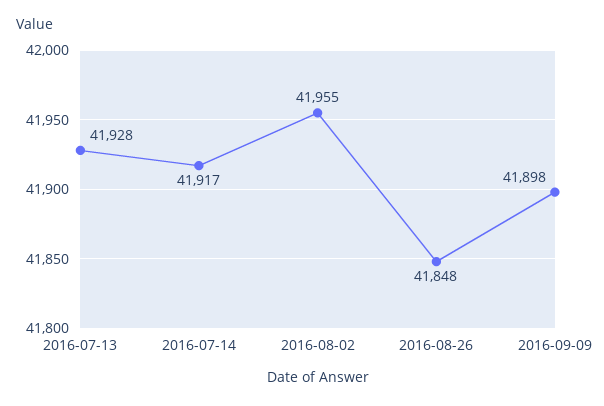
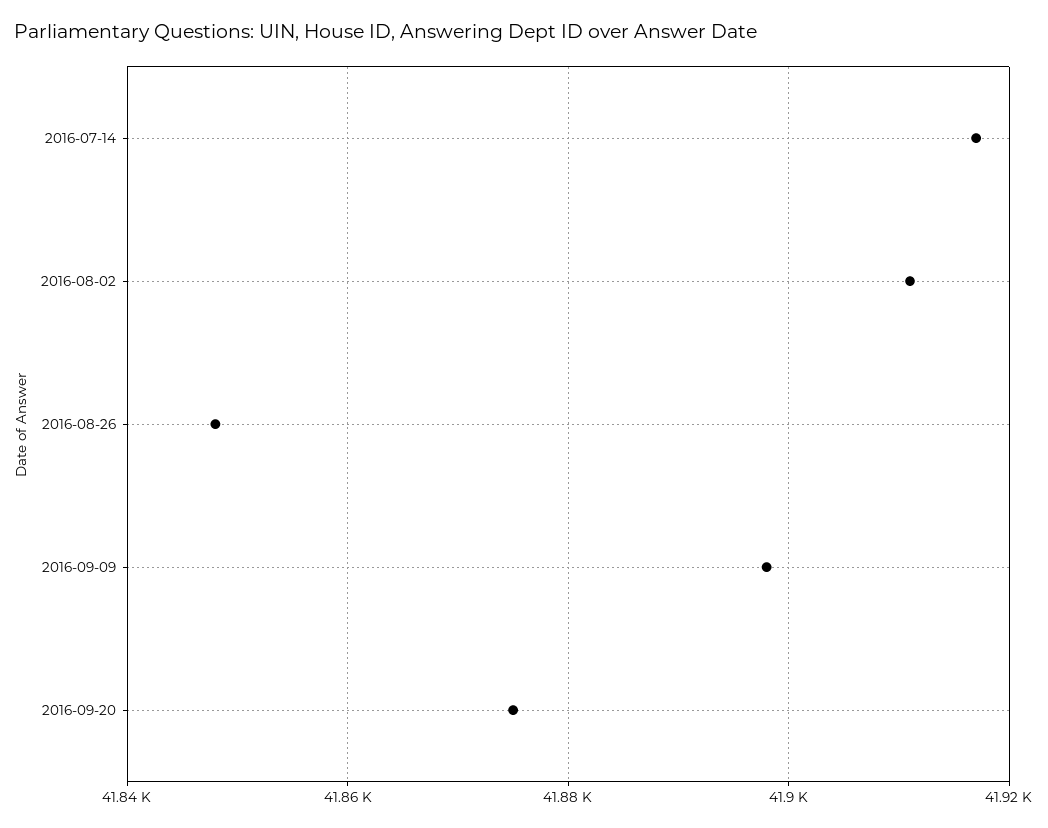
2016-07-13: 41928 -> none
2016-08-02: 41955 -> 41910
2016-09-20: none -> 41875

